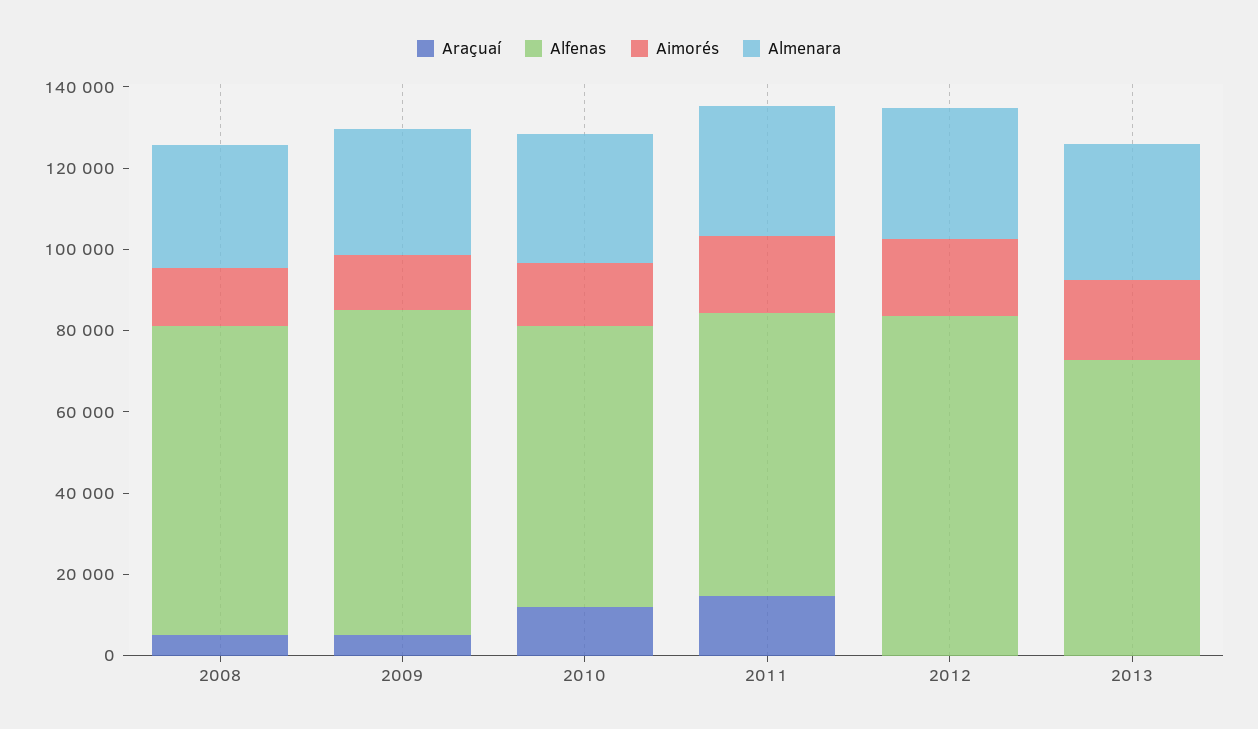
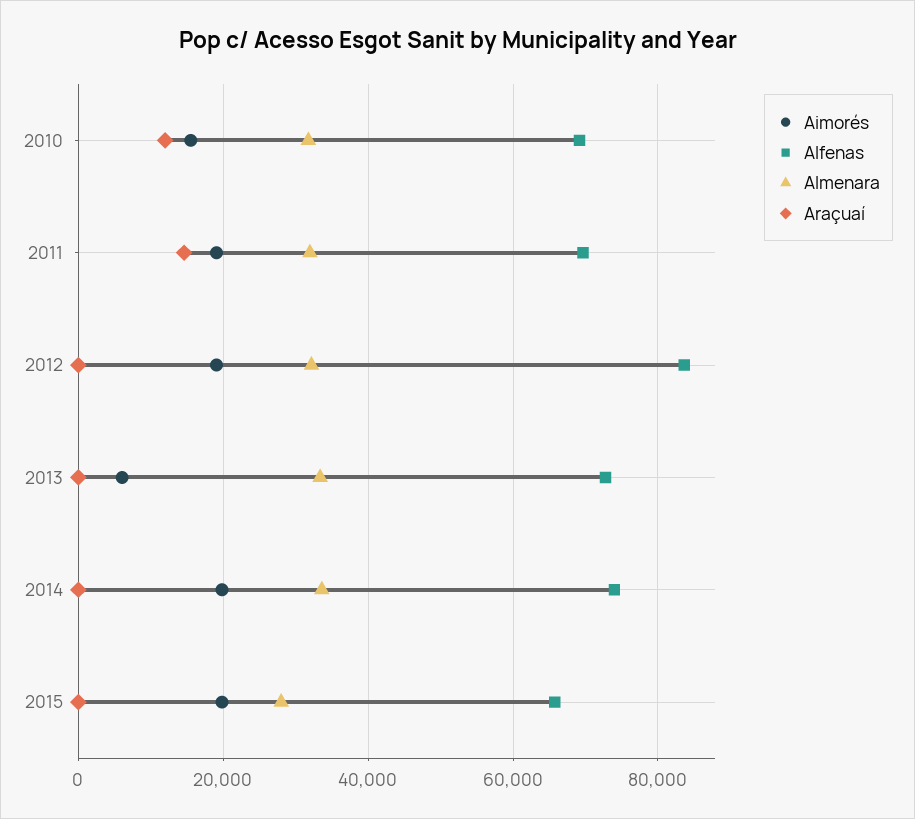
Araçuaí, 2008: 5000 -> none
Alfenas, 2008: 75000 -> none
Aimorés, 2008: 15000 -> none
Almenara, 2008: 30000 -> none
Araçuaí, 2009: 5000 -> none
Alfenas, 2009: 80000 -> none
Aimorés, 2009: 15000 -> none
Almenara, 2009: 30000 -> none
Aimorés, 2013: 20000 -> 6000
Aimorés, 2014: none -> 20000
Alfenas, 2014: none -> 74000
Almenara, 2014: none -> 34000
Araçuaí, 2014: none -> 0
Aimorés, 2015: none -> 20000
Alfenas, 2015: none -> 66000
Almenara, 2015: none -> 28000
Araçuaí, 2015: none -> 0

